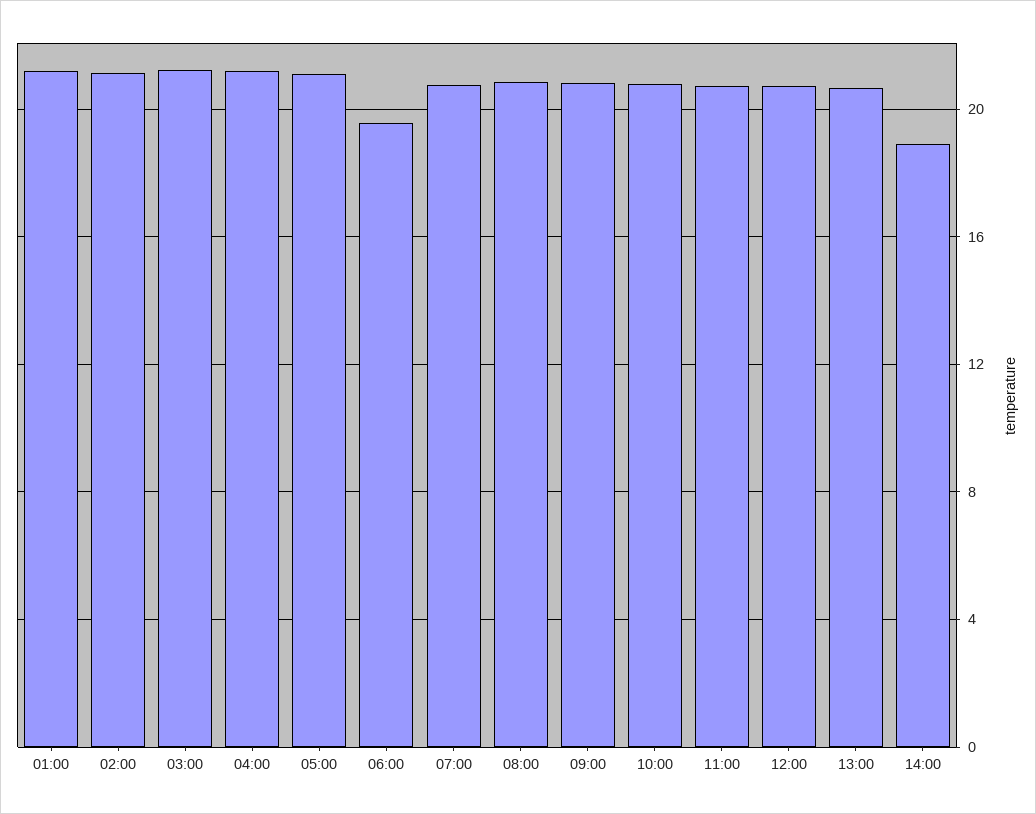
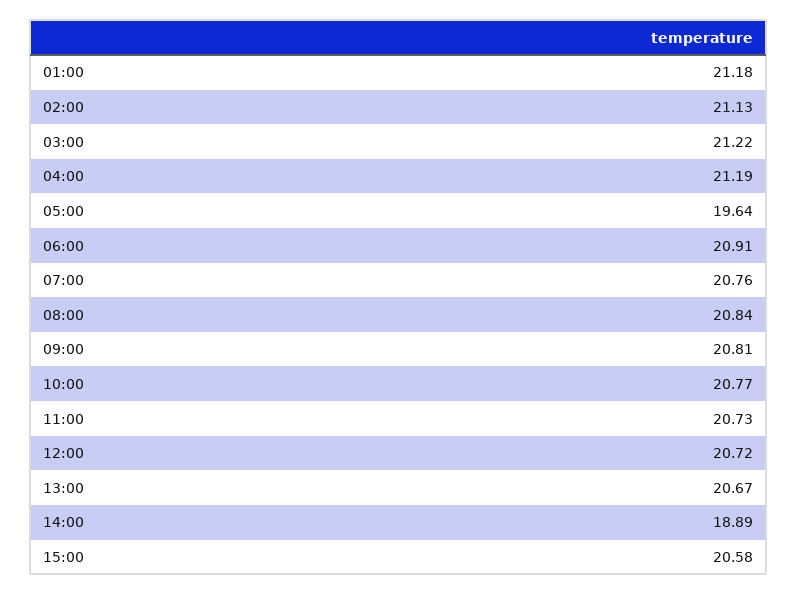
05:00: 21 -> 19.64
06:00: 19.5 -> 20.91
15:00: none -> 20.58

